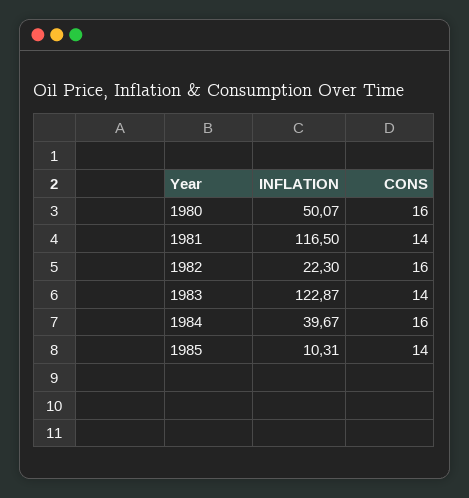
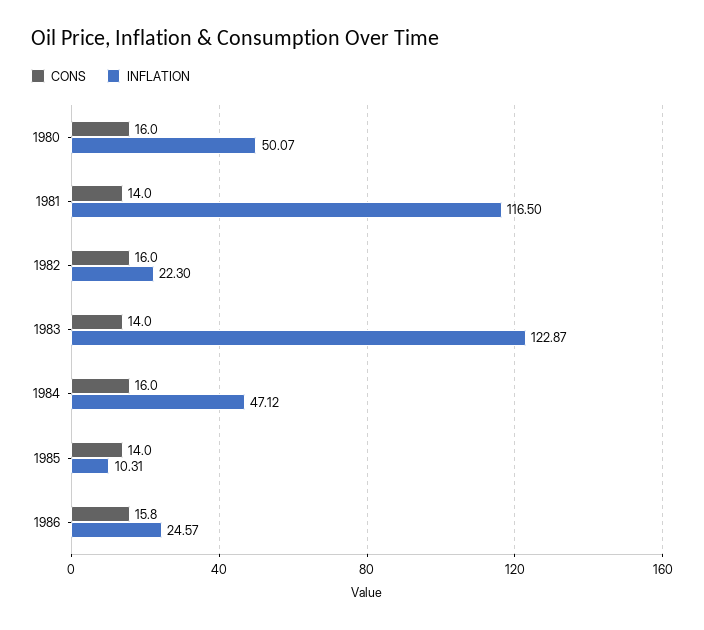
INFLATION, 1984: 39.67 -> 47.12
CONS, 1986: none -> 15.8
INFLATION, 1986: none -> 24.57

